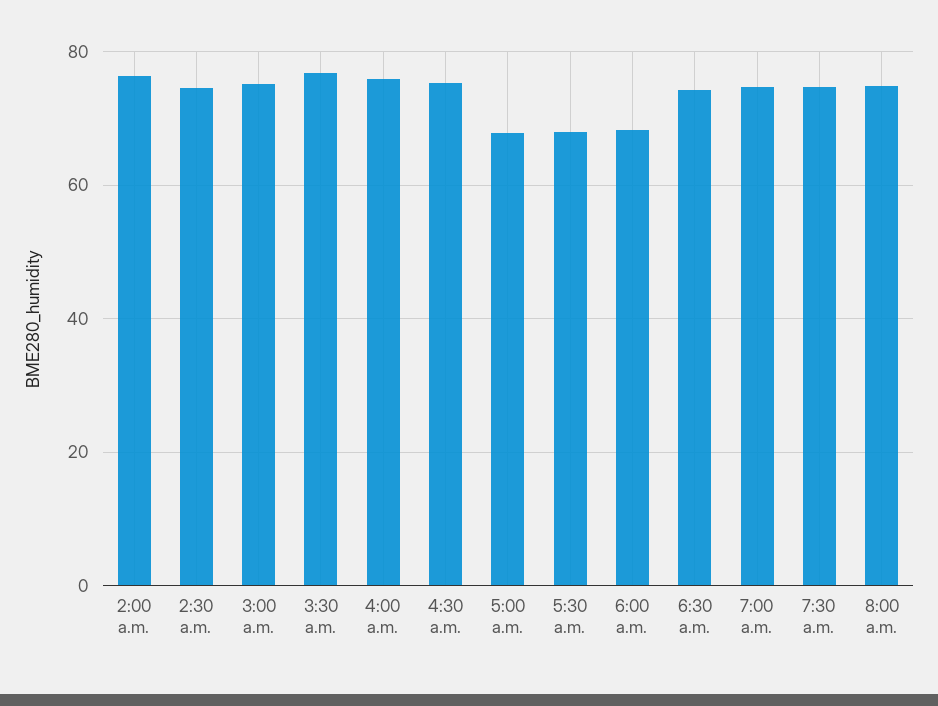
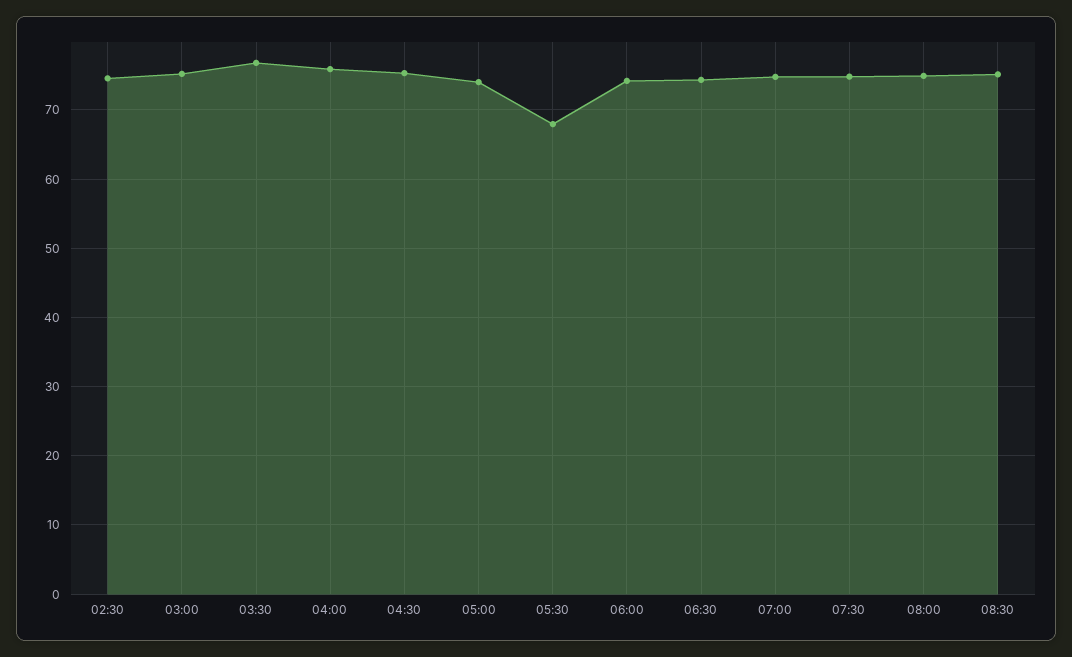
2:00 a.m.: 76 -> none
5:00 a.m.: 68 -> 74
6:00 a.m.: 68 -> 74
08:30: none -> 75

